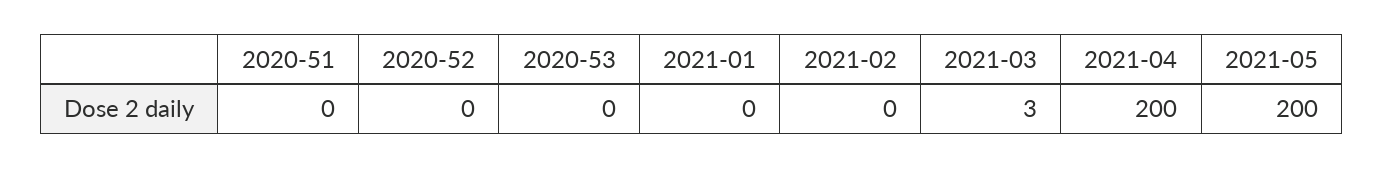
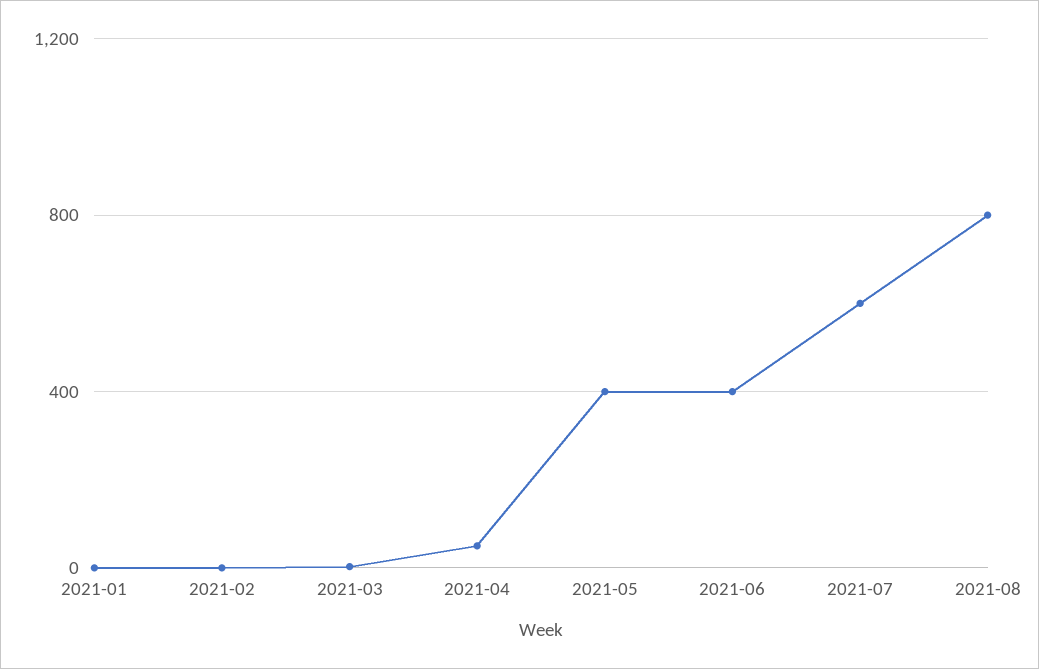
2020-51: 0 -> none
2020-52: 0 -> none
2020-53: 0 -> none
2021-04: 200 -> 50
2021-05: 200 -> 400
2021-06: none -> 400
2021-07: none -> 600
2021-08: none -> 800

